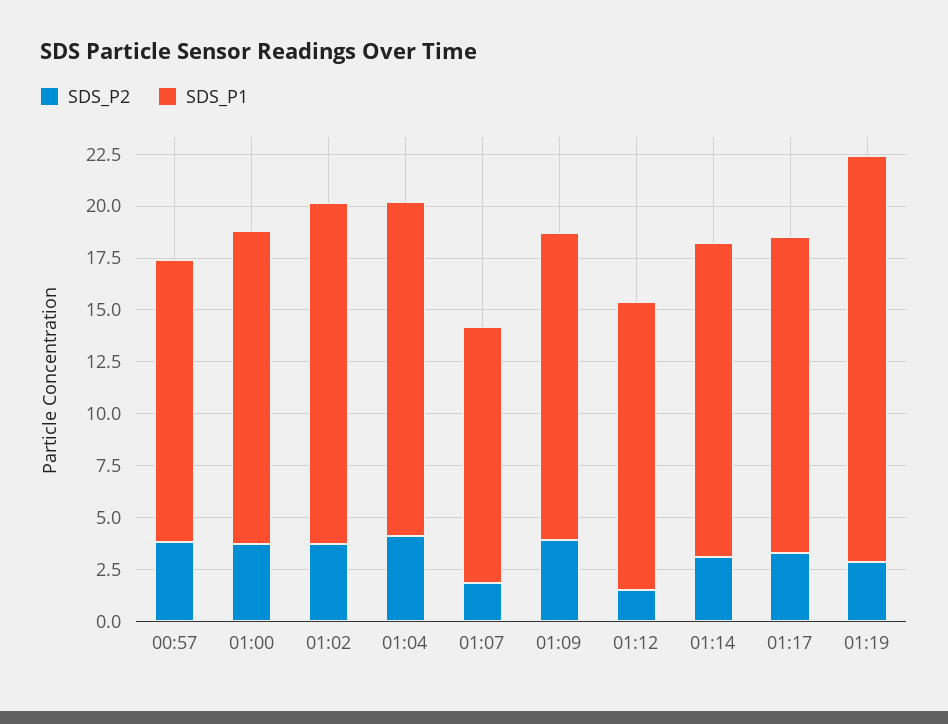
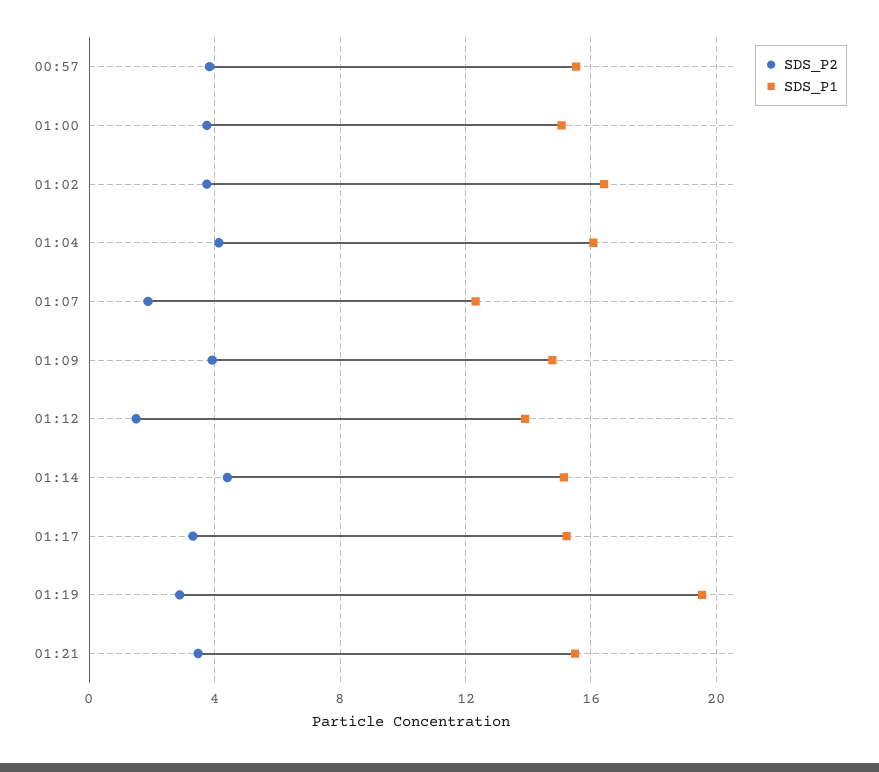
SDS_P1, 00:57: 13.5 -> 15.5
SDS_P2, 01:14: 3 -> 4.5
SDS_P2, 01:21: none -> 3.5
SDS_P1, 01:21: none -> 15.5

